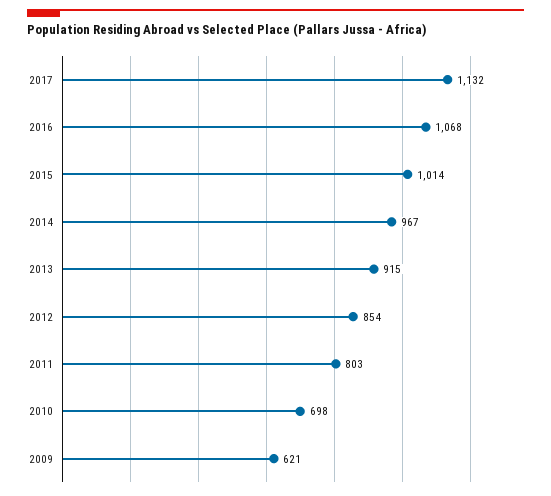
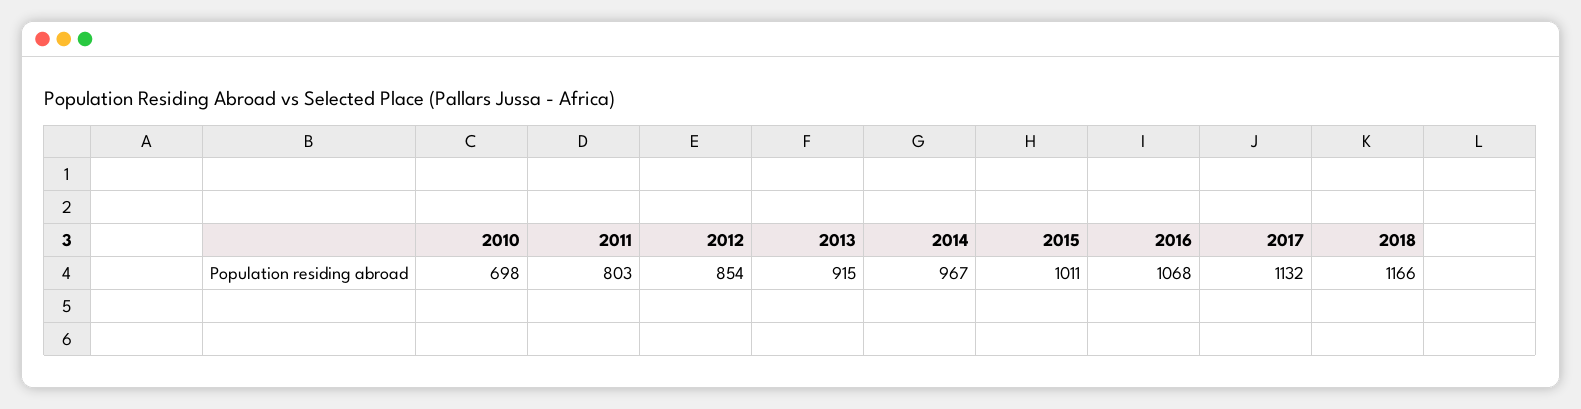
2015: 1014 -> 1011
2009: 621 -> none
2018: none -> 1166

